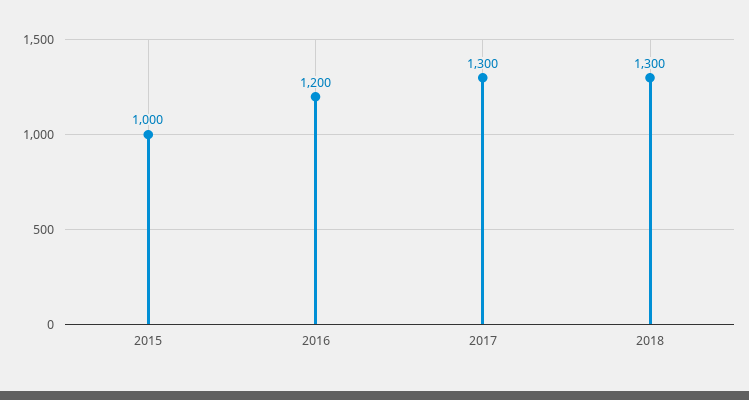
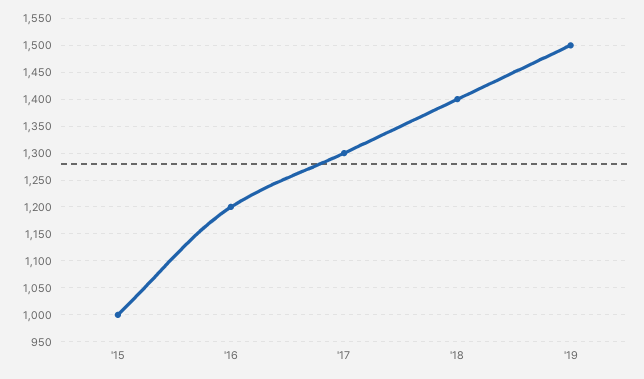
2018: 1300 -> 1400
'19: none -> 1500

